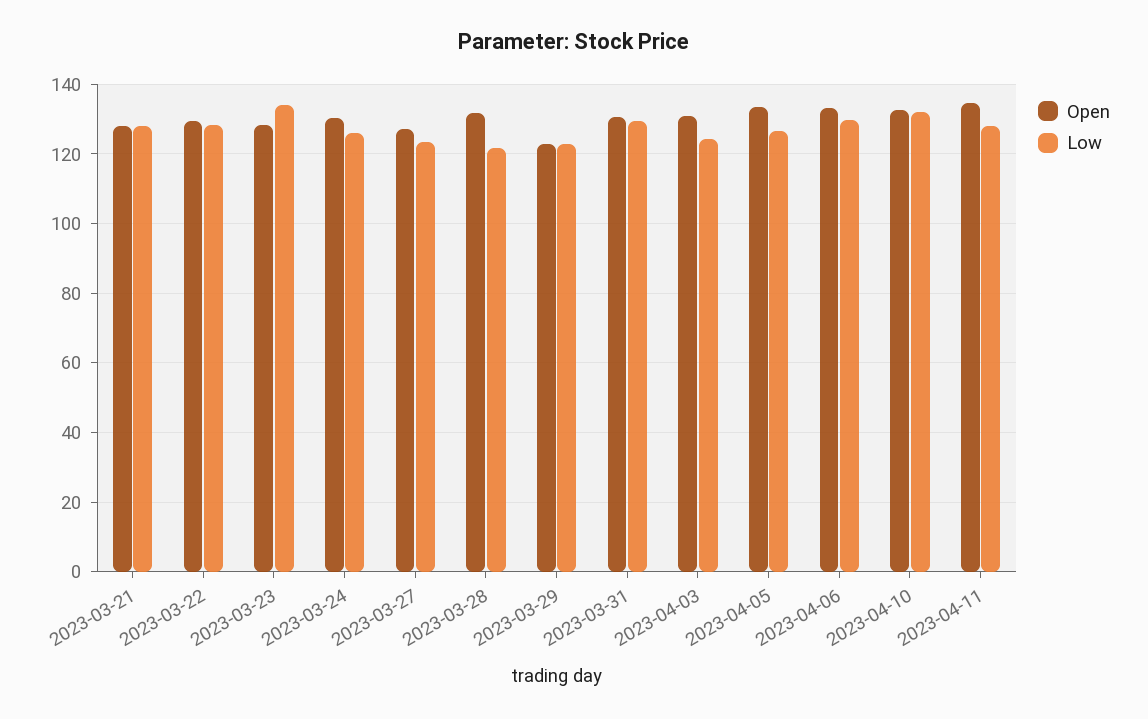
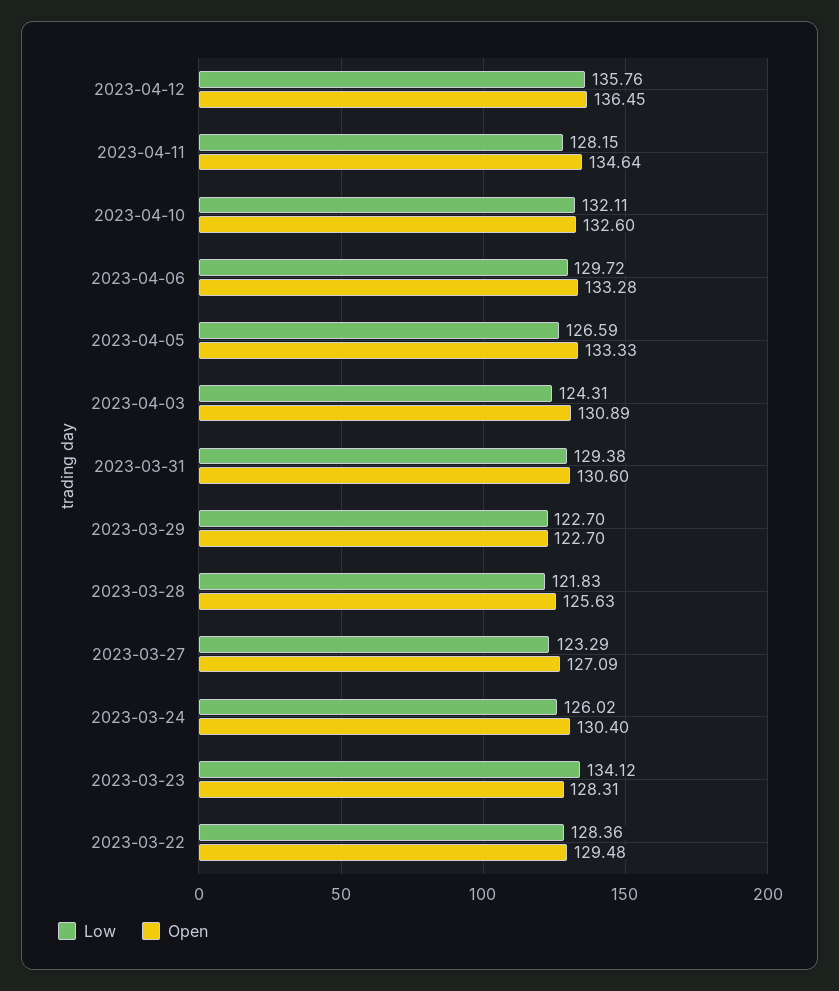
Open, 2023-03-21: 128 -> none
Low, 2023-03-21: 128 -> none
Open, 2023-03-28: 132 -> 125.63
Low, 2023-04-12: none -> 135.76
Open, 2023-04-12: none -> 136.45

